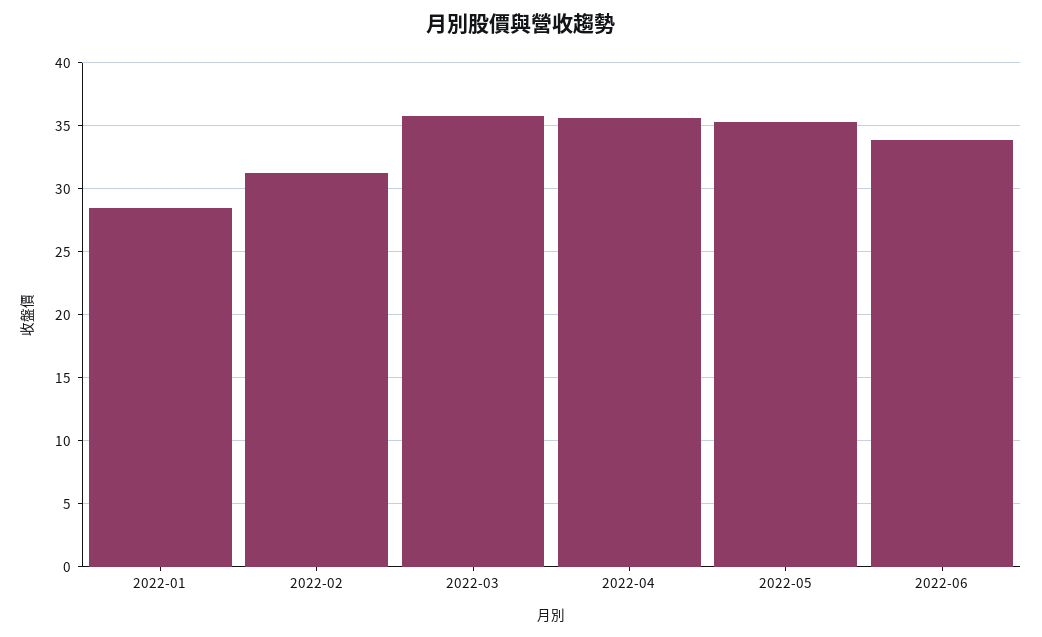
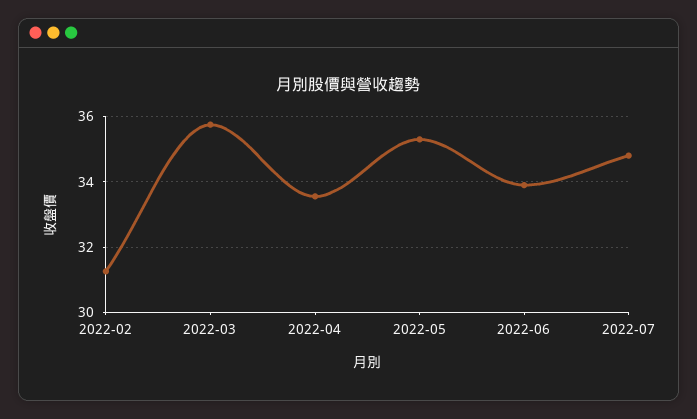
2022-01: 28.5 -> none
2022-04: 35.5 -> 33.6
2022-07: none -> 34.8

